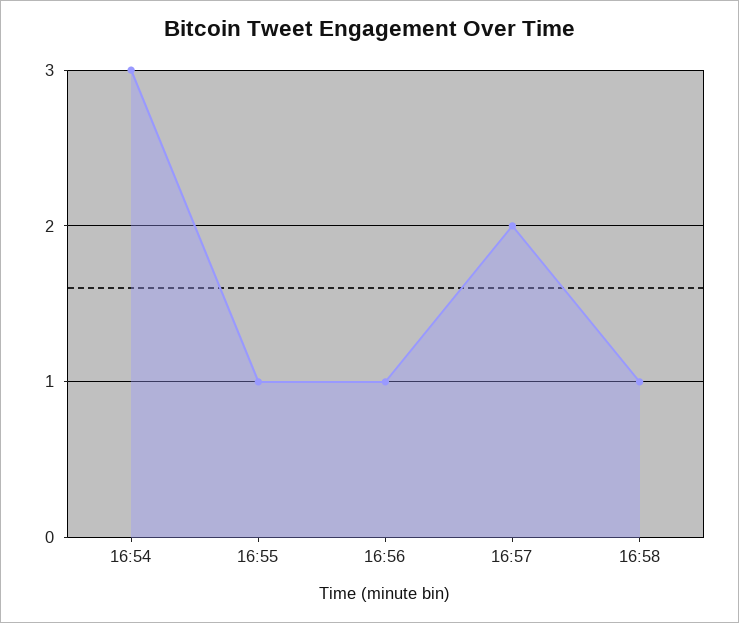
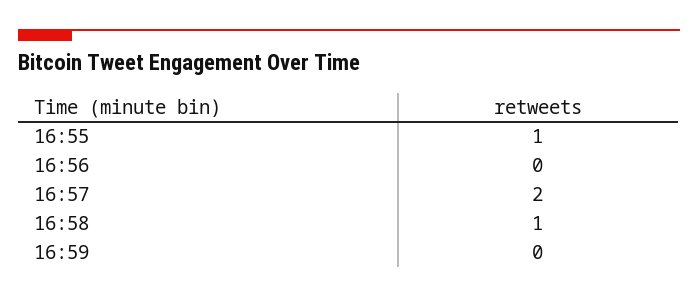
16:54: 3 -> none
16:56: 1 -> 0
16:59: none -> 0

